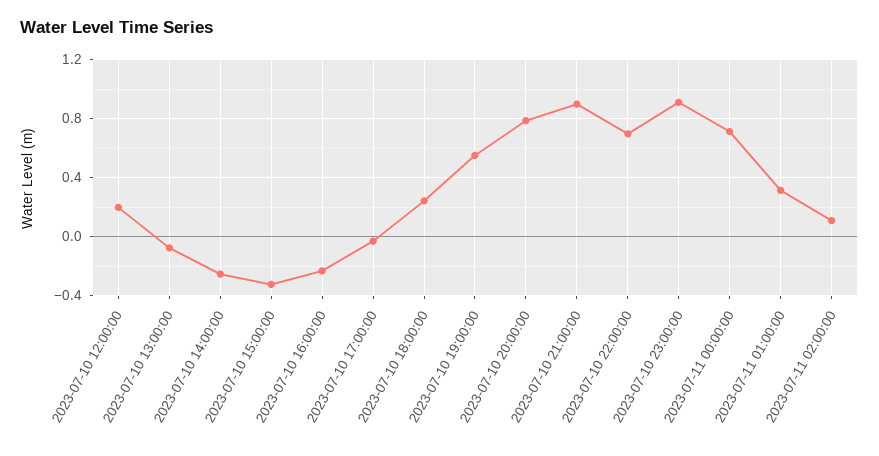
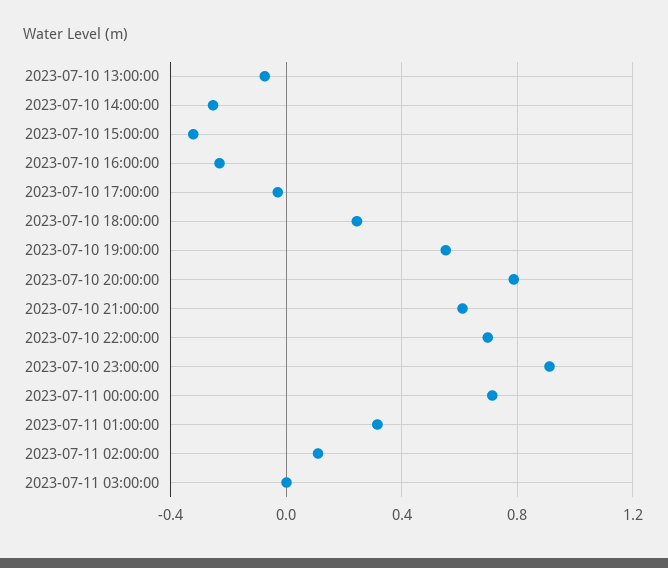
2023-07-10 12:00:00: 0.2 -> none
2023-07-10 21:00:00: 0.9 -> 0.6
2023-07-11 03:00:00: none -> 0

